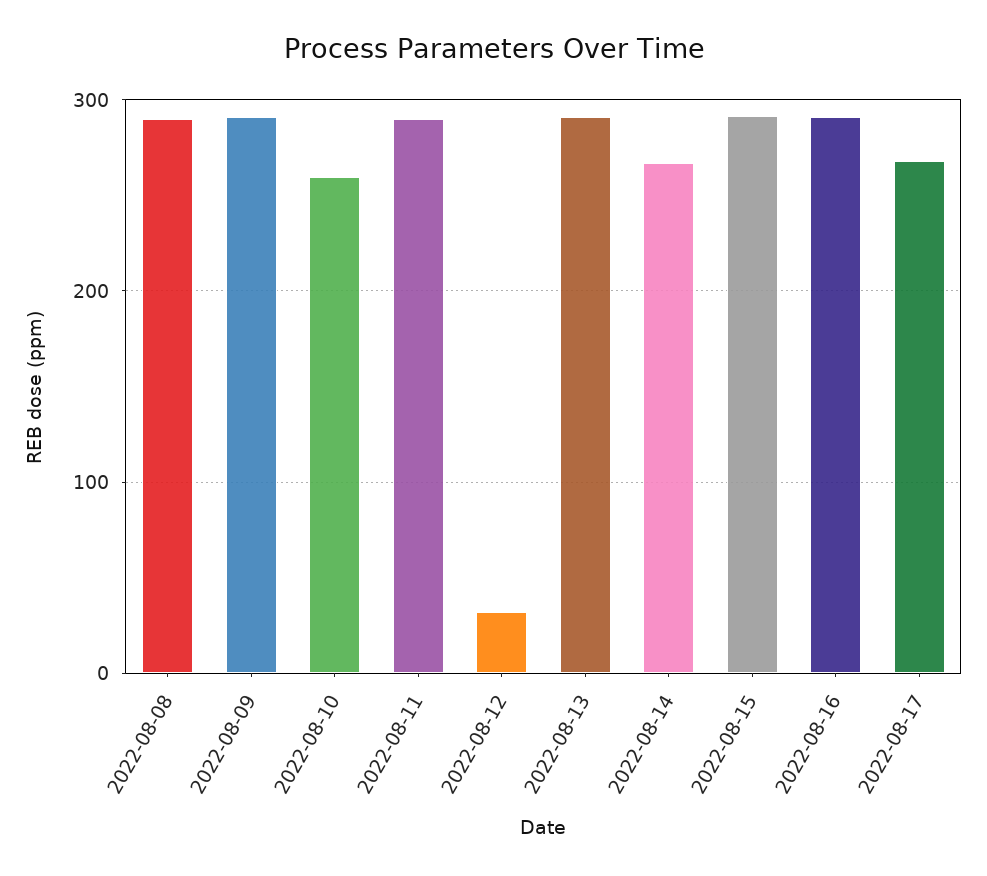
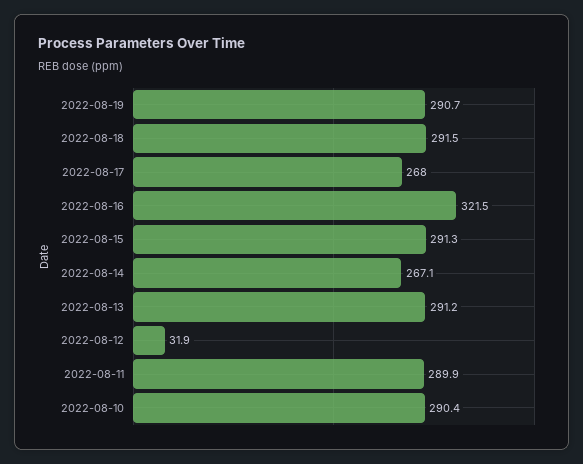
2022-08-08: 290 -> none
2022-08-09: 290 -> none
2022-08-10: 260 -> 290.4
2022-08-16: 290 -> 321.5
2022-08-19: none -> 290.7
2022-08-18: none -> 291.5

